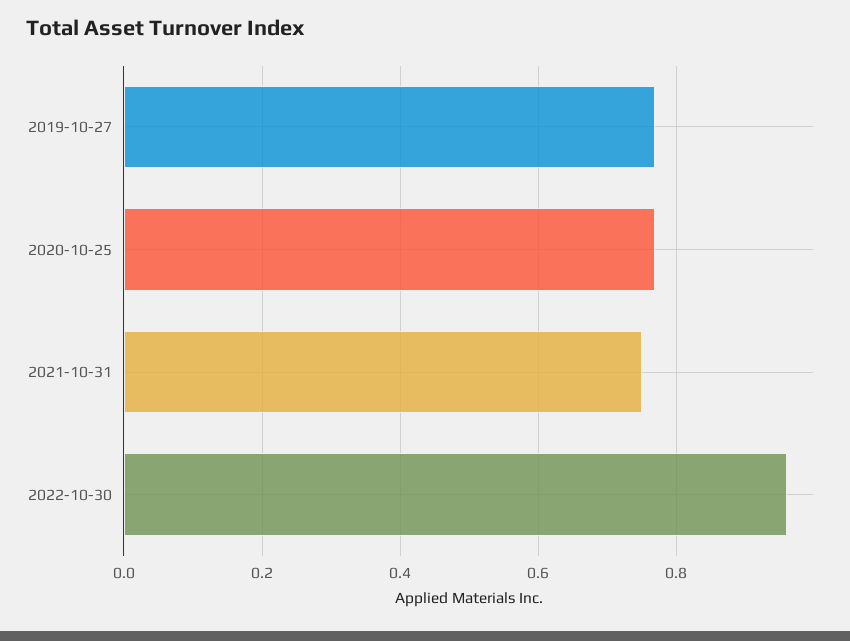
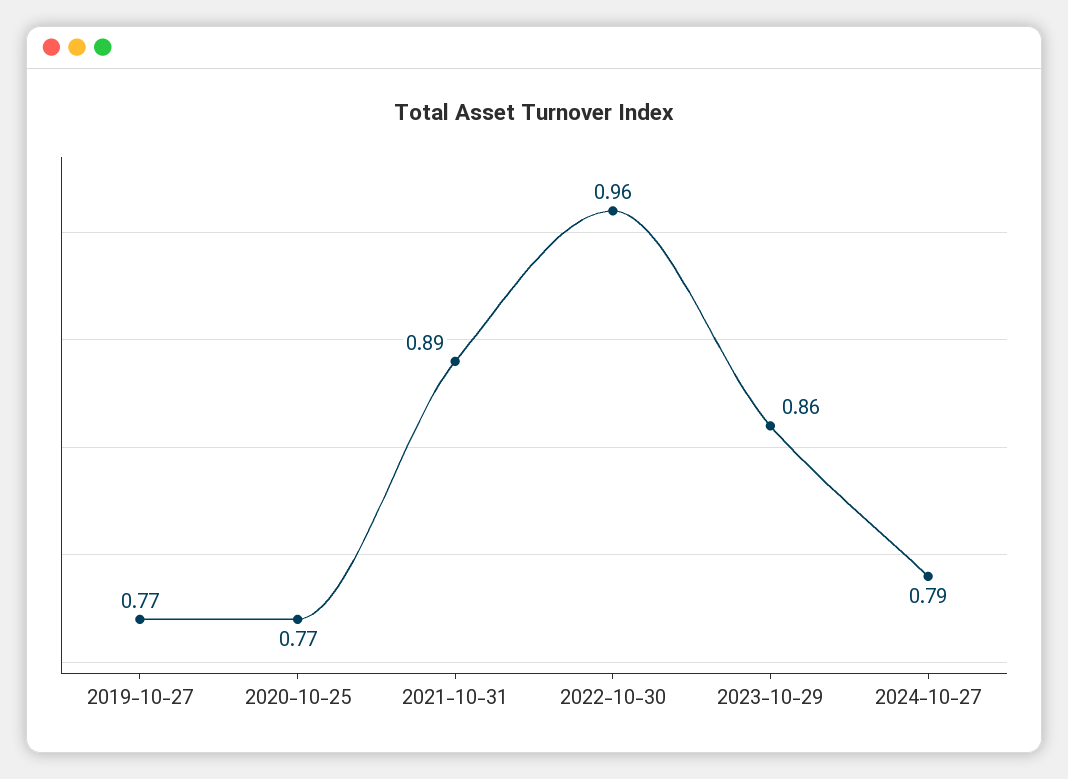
2021-10-31: 0.75 -> 0.89
2023-10-29: none -> 0.86
2024-10-27: none -> 0.79

